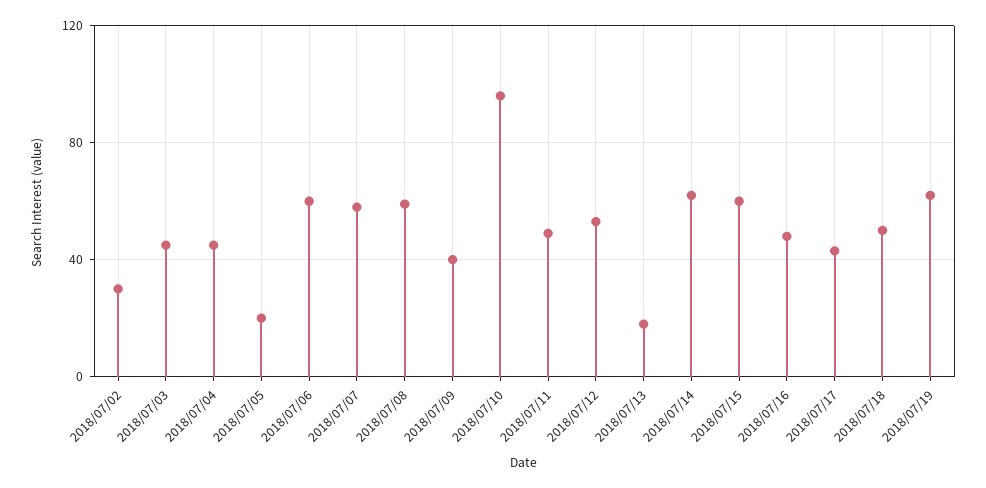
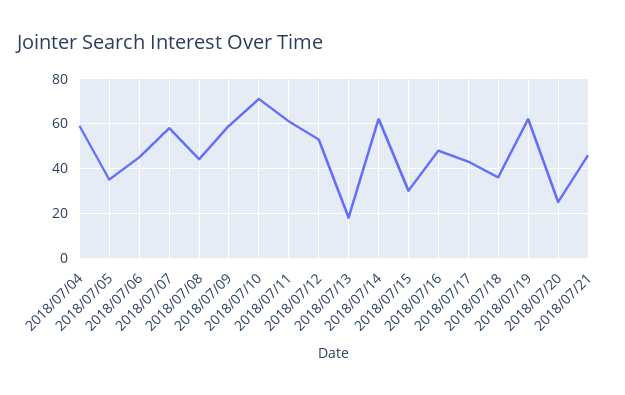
2018/07/02: 30 -> none
2018/07/03: 45 -> none
2018/07/04: 45 -> 60
2018/07/05: 20 -> 35
2018/07/06: 60 -> 45
2018/07/08: 60 -> 45
2018/07/09: 40 -> 60
2018/07/10: 95 -> 70
2018/07/11: 50 -> 60
2018/07/15: 60 -> 30
2018/07/18: 50 -> 35
2018/07/20: none -> 25
2018/07/21: none -> 45

